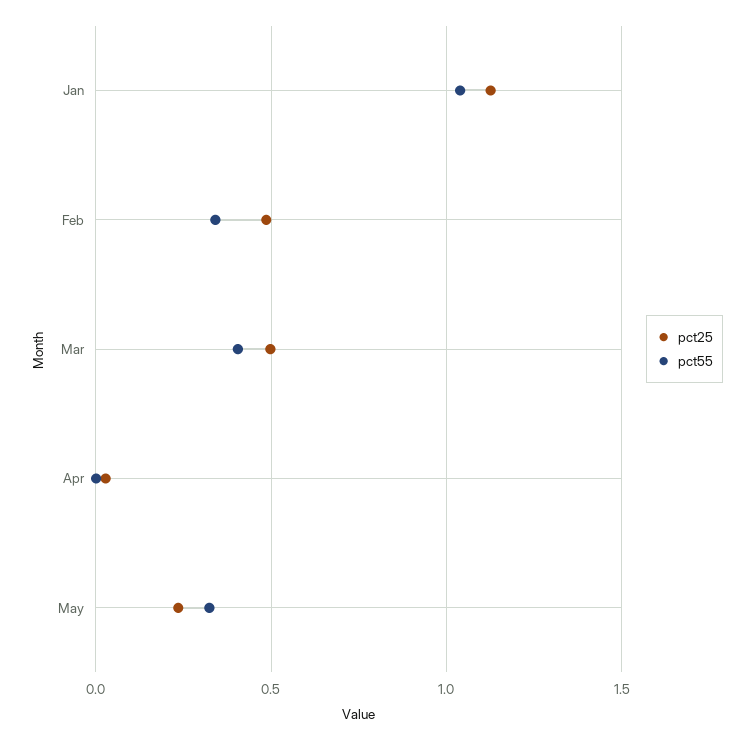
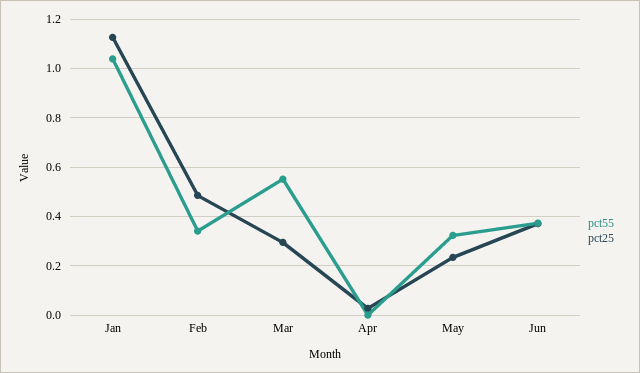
pct25, Mar: 0.5 -> 0.3
pct55, Mar: 0.4 -> 0.55
pct55, Jun: none -> 0.375
pct25, Jun: none -> 0.375

